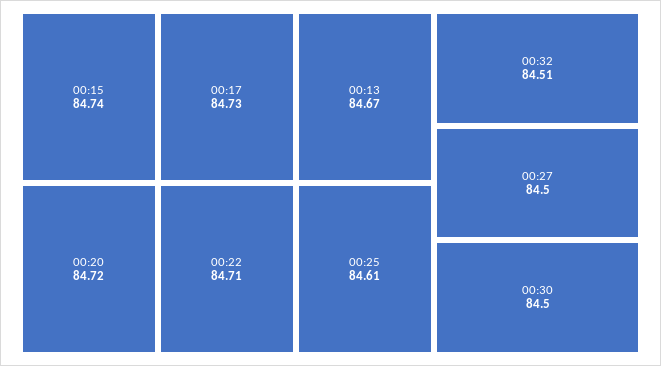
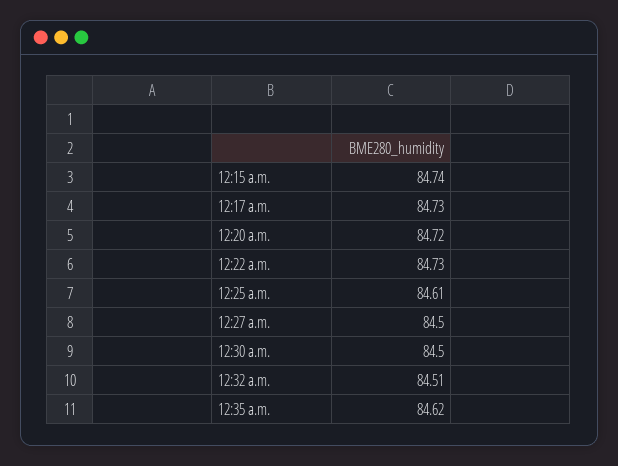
00:22: 84.71 -> 84.73
00:13: 84.67 -> none
12:35 a.m.: none -> 84.62

